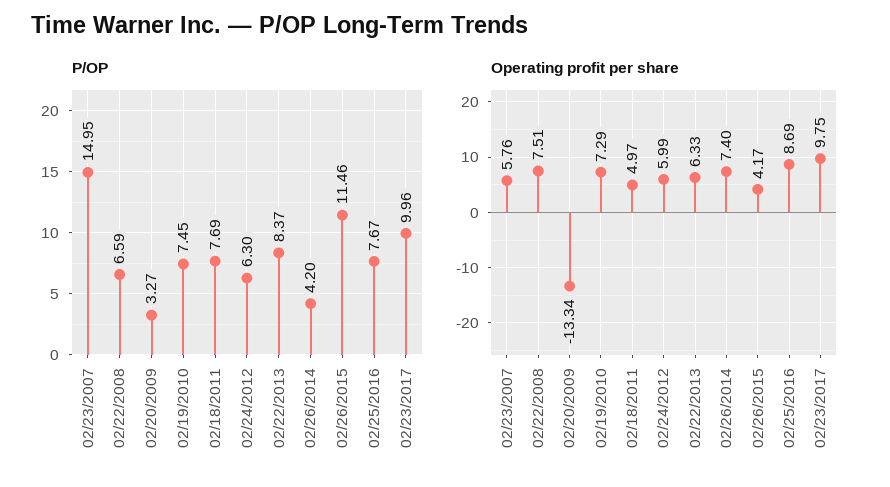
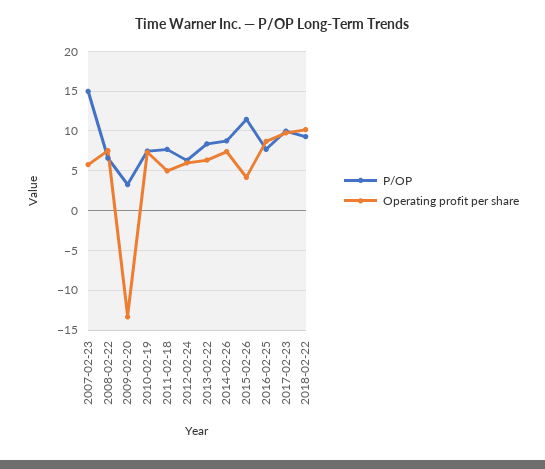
P/OP, 02/26/2014: 4.2 -> 9
P/OP, 2018-02-22: none -> 9
Operating profit per share, 2018-02-22: none -> 10

